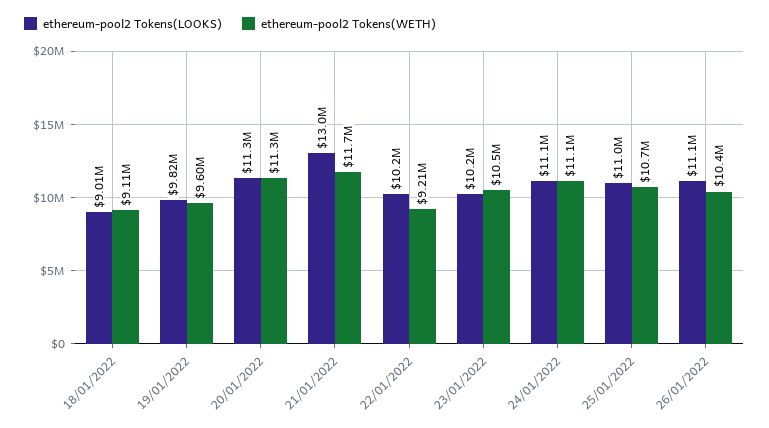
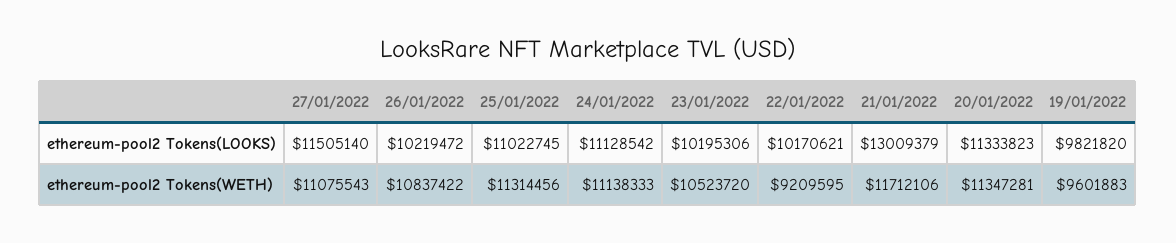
ethereum-pool2 Tokens(LOOKS), 18/01/2022: 9010000 -> none
ethereum-pool2 Tokens(WETH), 18/01/2022: 9110000 -> none
ethereum-pool2 Tokens(WETH), 25/01/2022: 10700000 -> 11314456
ethereum-pool2 Tokens(LOOKS), 26/01/2022: 11100000 -> 10219472
ethereum-pool2 Tokens(WETH), 26/01/2022: 10400000 -> 10837422
ethereum-pool2 Tokens(LOOKS), 27/01/2022: none -> 11505140
ethereum-pool2 Tokens(WETH), 27/01/2022: none -> 11075543

